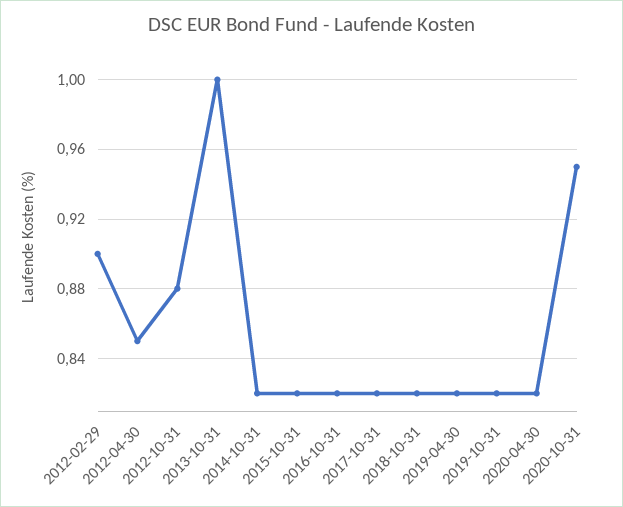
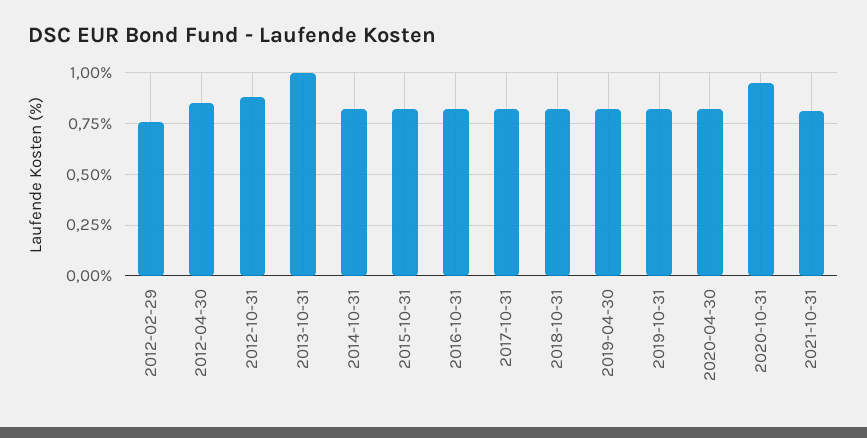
2012-02-29: 0.9 -> 0.75
2021-10-31: none -> 0.8

